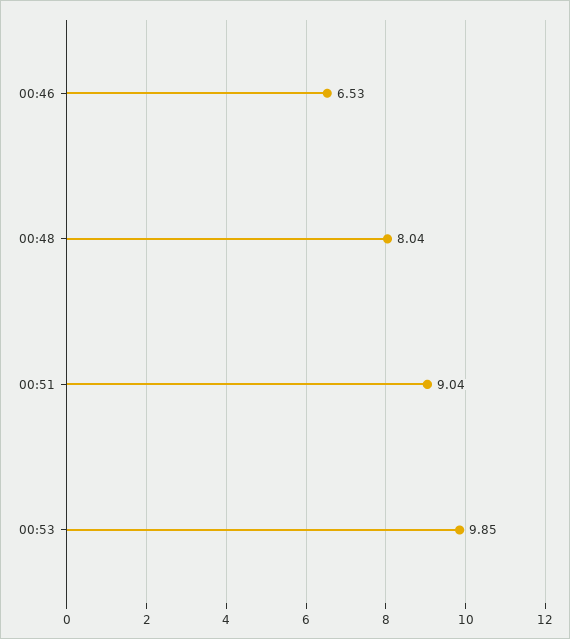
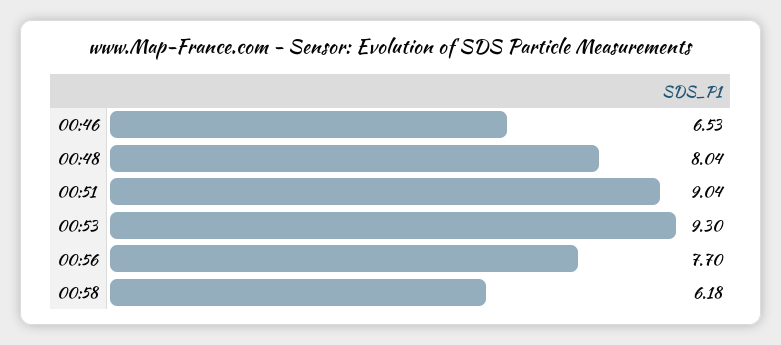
00:53: 9.85 -> 9.3
00:56: none -> 7.7
00:58: none -> 6.18

